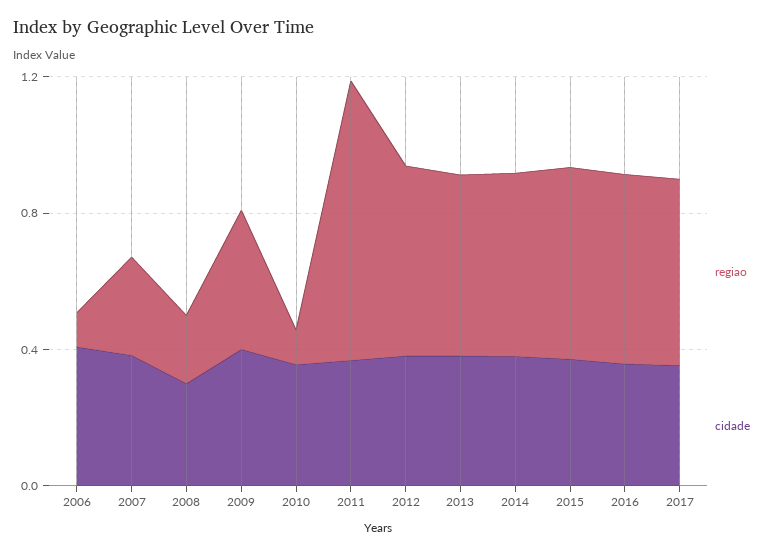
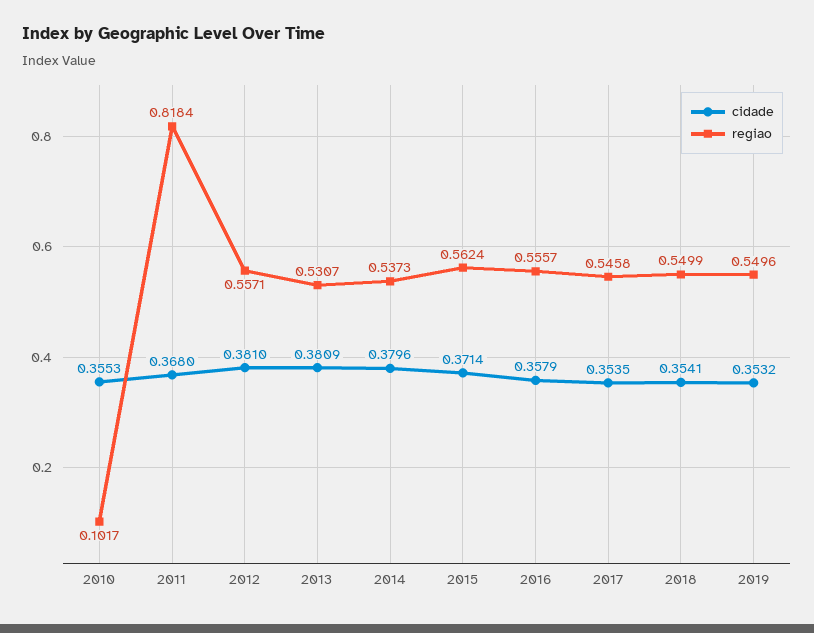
regiao, 2006: 0.1 -> none
cidade, 2006: 0.4 -> none
regiao, 2007: 0.3 -> none
cidade, 2007: 0.4 -> none
regiao, 2008: 0.2 -> none
cidade, 2008: 0.3 -> none
regiao, 2009: 0.4 -> none
cidade, 2009: 0.4 -> none
cidade, 2018: none -> 0.3541
regiao, 2018: none -> 0.5499
cidade, 2019: none -> 0.3532
regiao, 2019: none -> 0.5496

